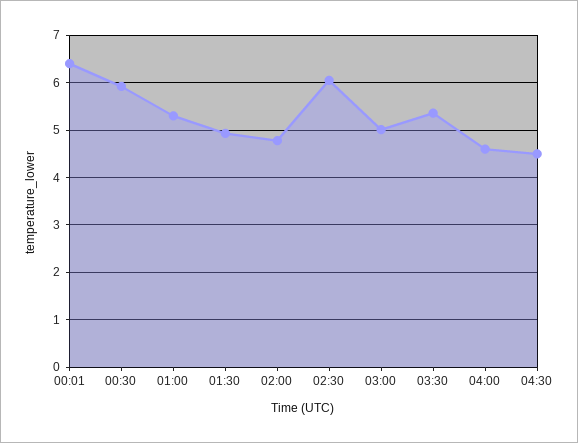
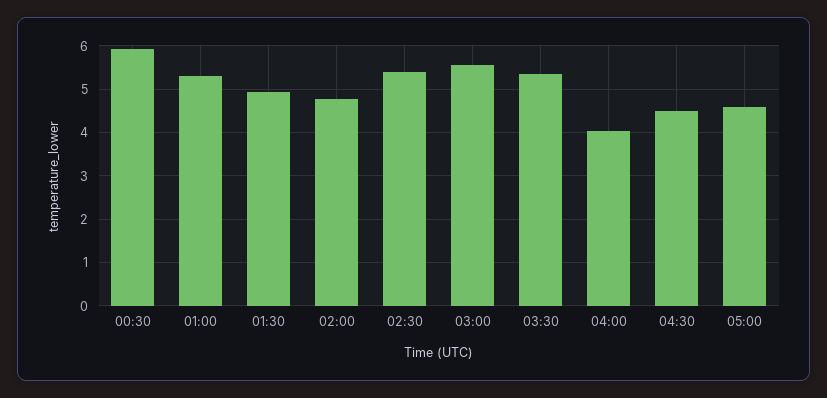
00:01: 6.4 -> none
02:30: 6 -> 5.4
03:00: 5 -> 5.6
04:00: 4.6 -> 4
05:00: none -> 4.6

